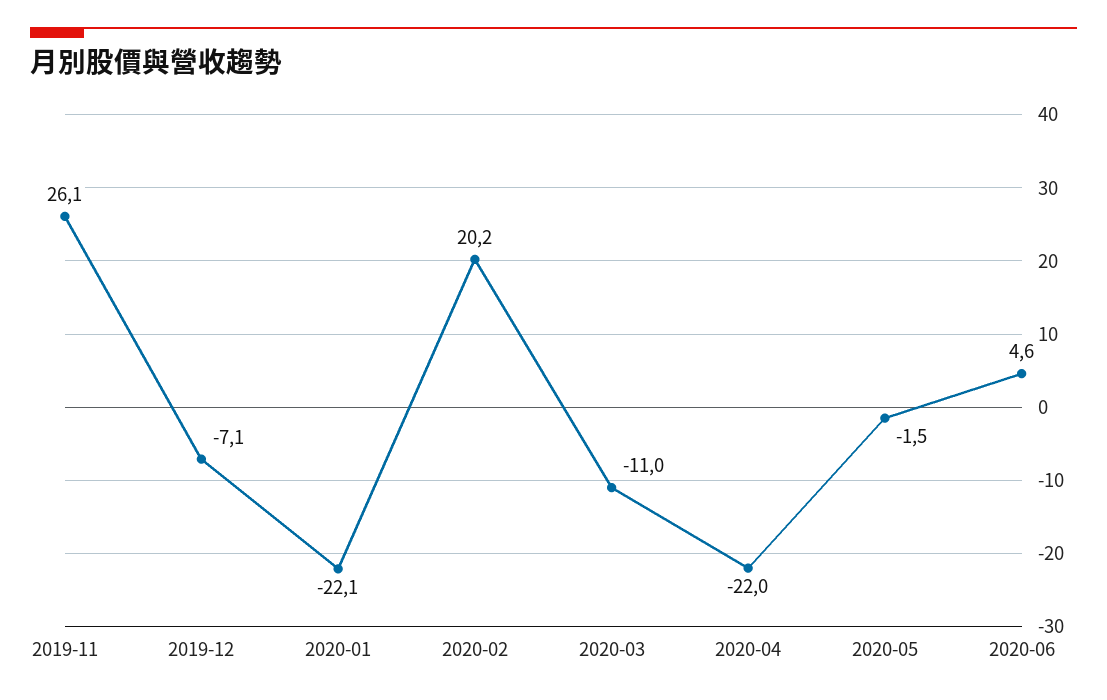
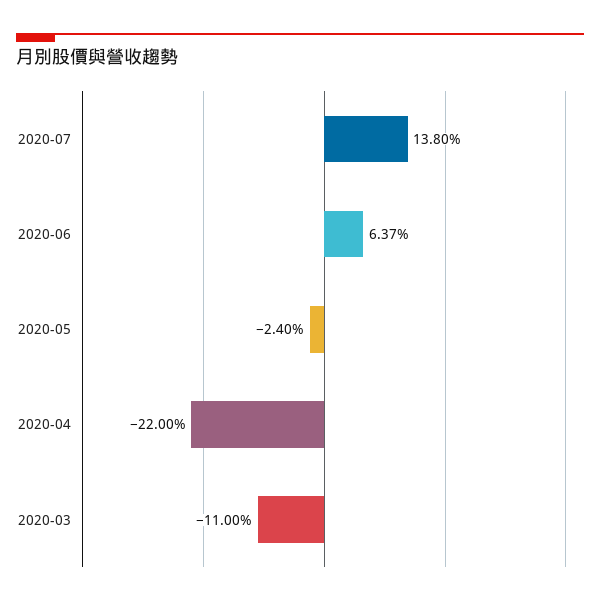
2019-11: 26.1 -> none
2019-12: -7.1 -> none
2020-01: -22.1 -> none
2020-02: 20.2 -> none
2020-05: -1.5 -> -2.4
2020-06: 4.6 -> 6.37
2020-07: none -> 13.8

